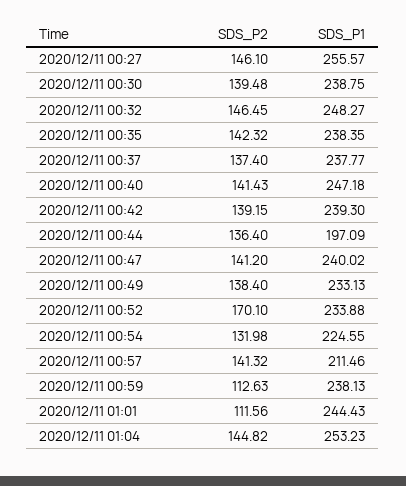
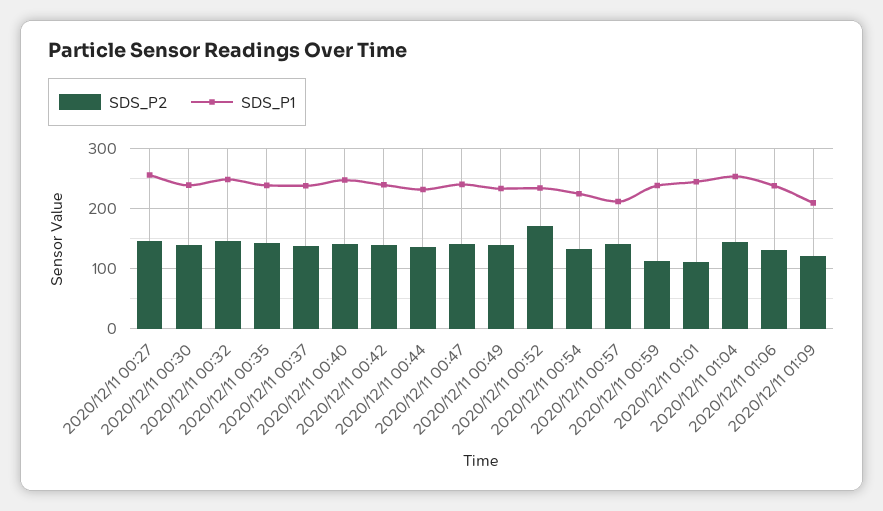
SDS_P1, 2020/12/11 00:44: 197.09 -> 230
SDS_P2, 2020/12/11 01:06: none -> 130
SDS_P1, 2020/12/11 01:06: none -> 240
SDS_P2, 2020/12/11 01:09: none -> 120
SDS_P1, 2020/12/11 01:09: none -> 210

